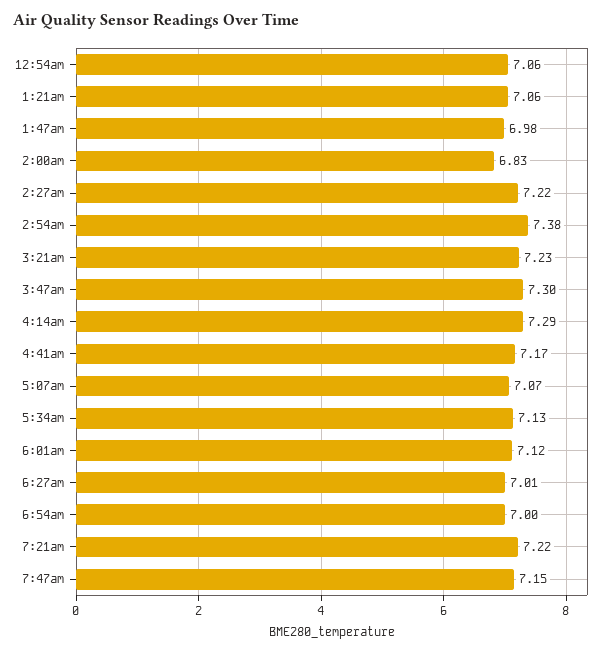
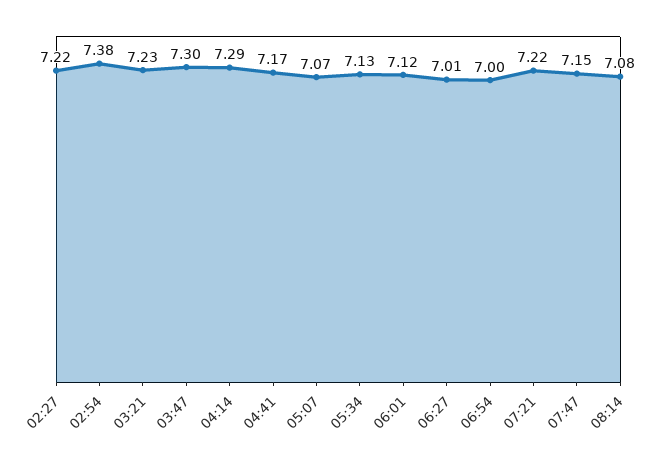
12:54am: 7.06 -> none
1:21am: 7.06 -> none
1:47am: 6.98 -> none
2:00am: 6.83 -> none
08:14: none -> 7.08

